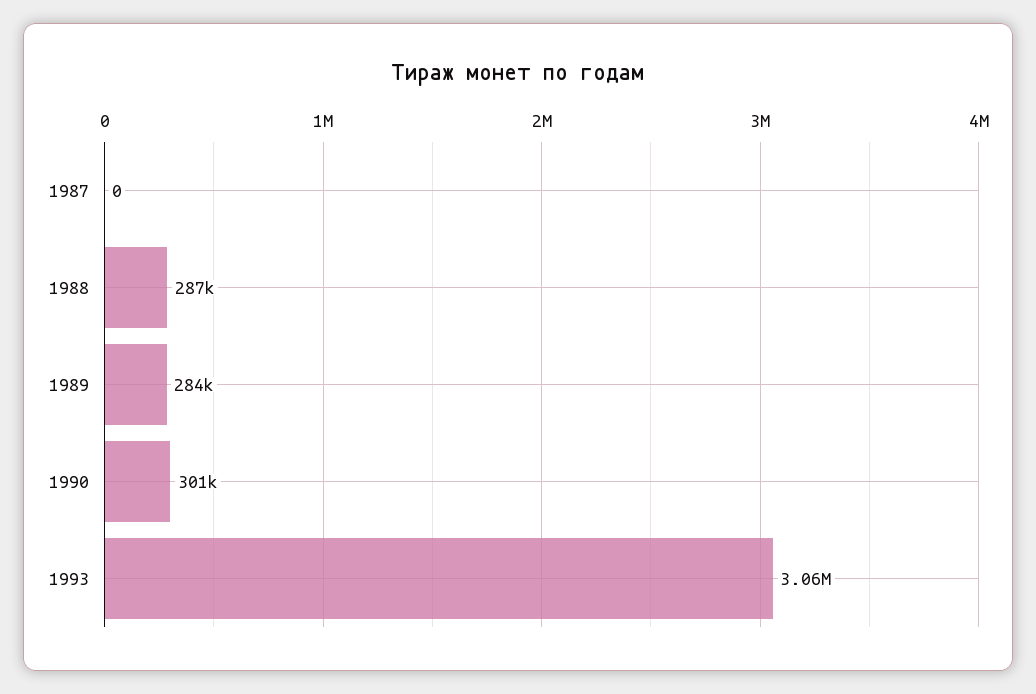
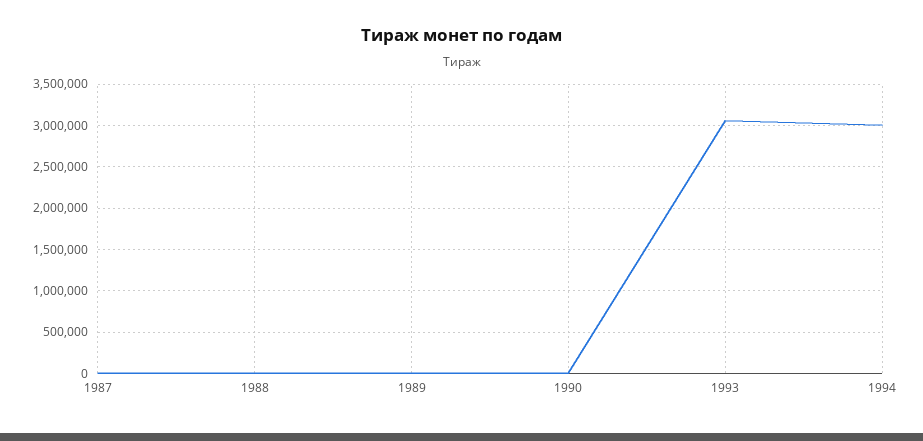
1988: 287000 -> 0
1989: 284000 -> 0
1990: 301000 -> 0
1994: none -> 3000000

